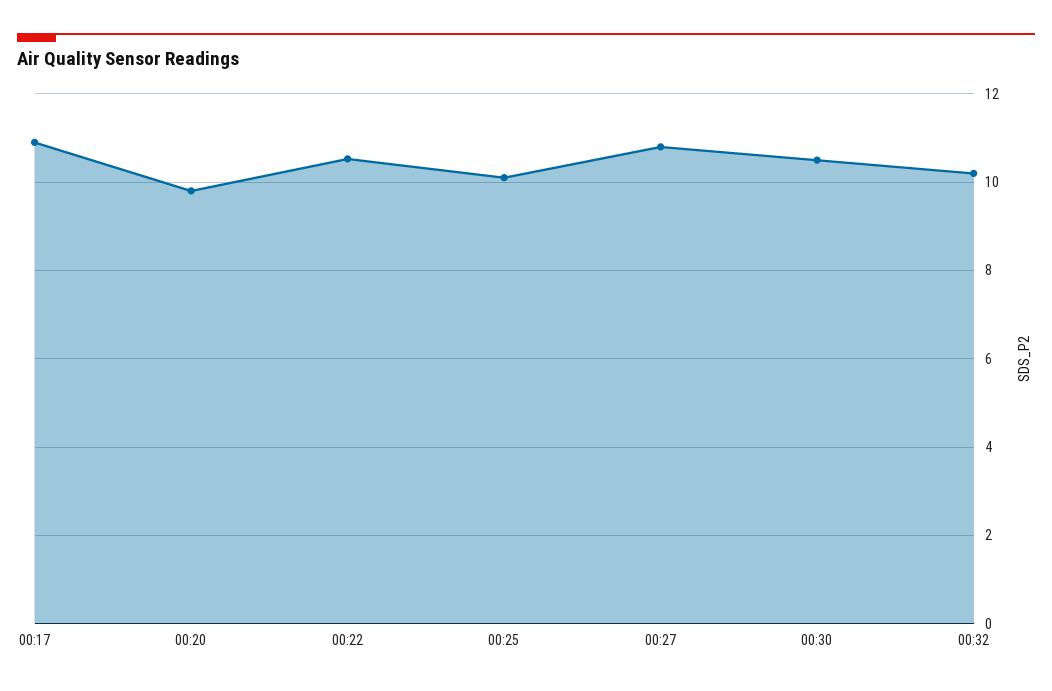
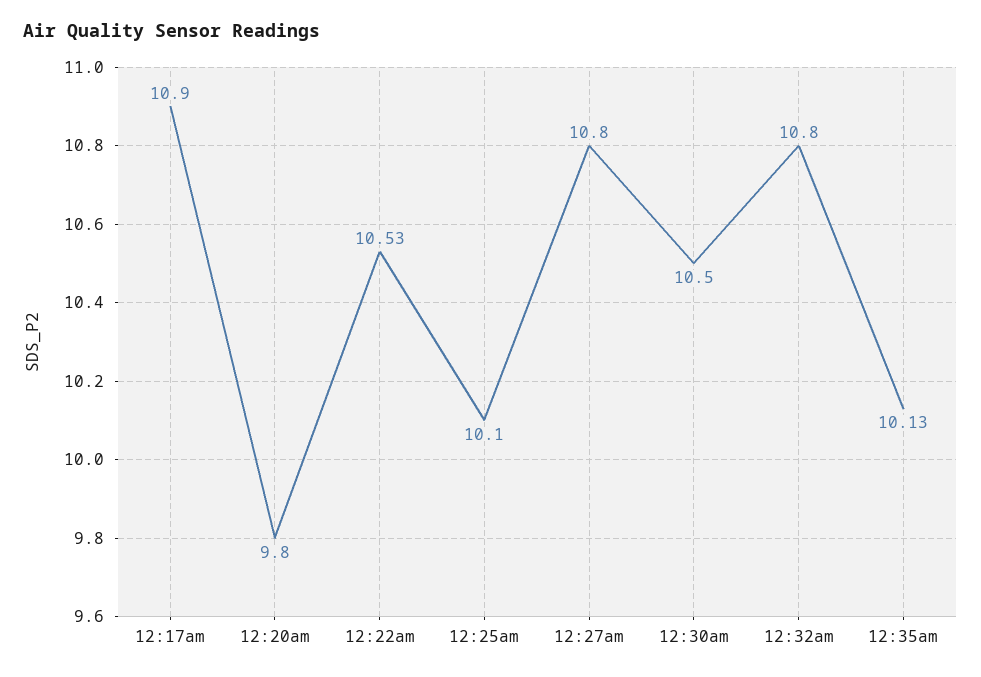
00:32: 10.2 -> 10.8
12:35am: none -> 10.13

